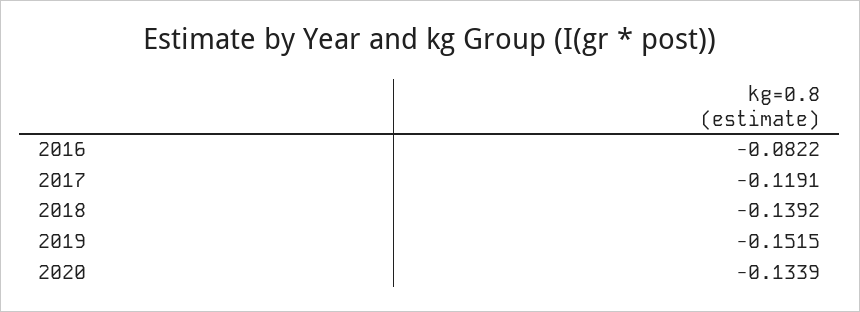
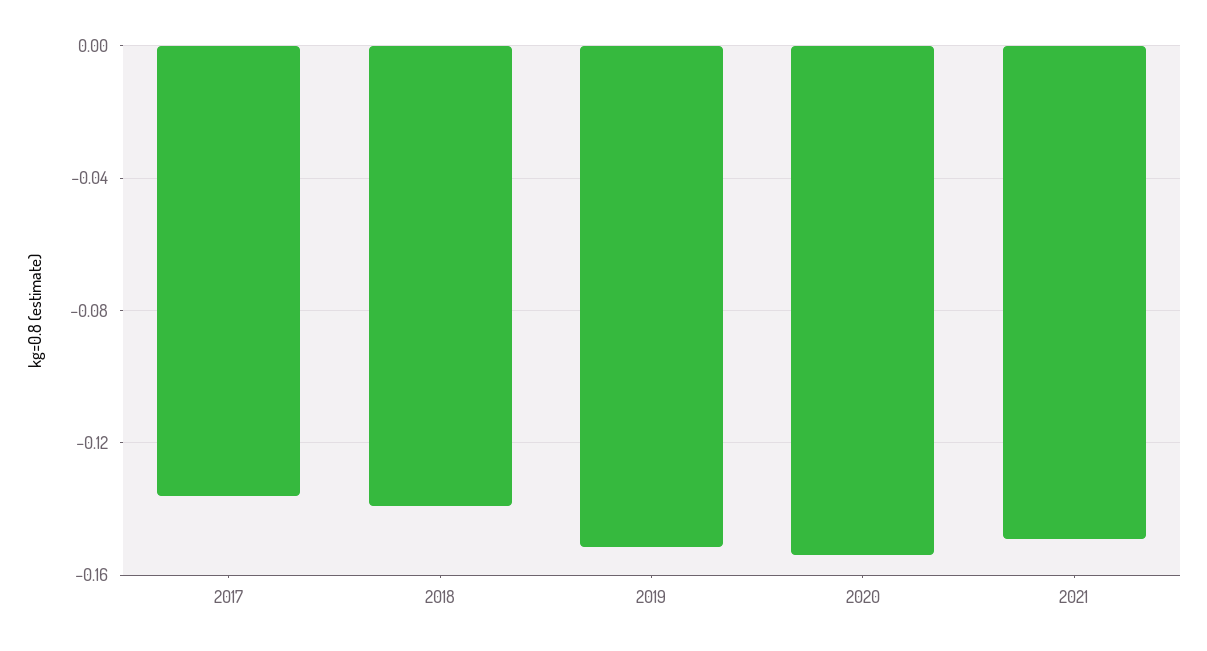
2016: -0.0822 -> none
2017: -0.1191 -> -0.135
2020: -0.1339 -> -0.155
2021: none -> -0.15

